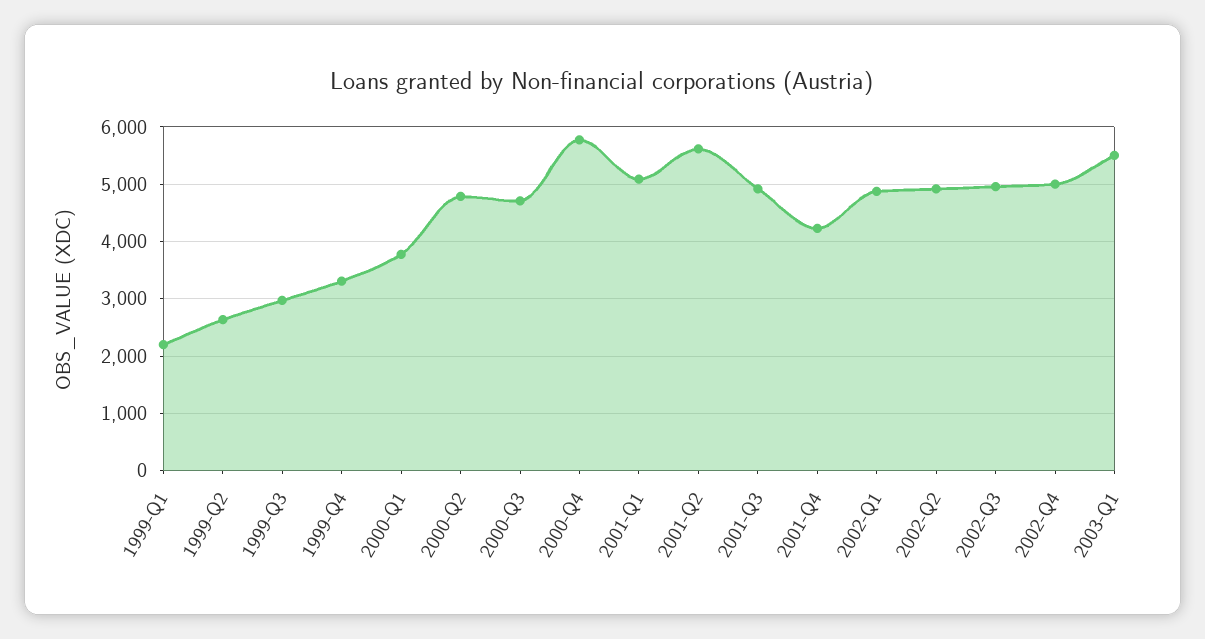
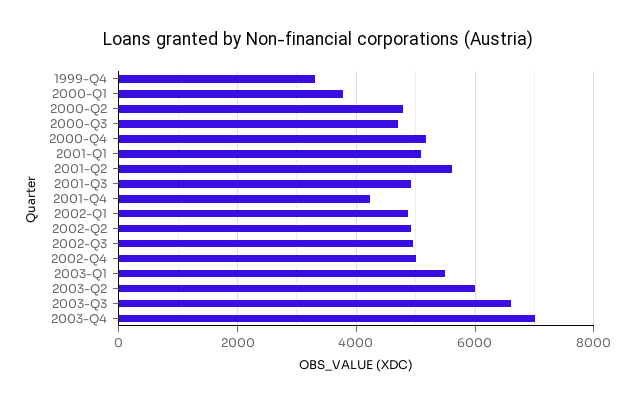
1999-Q1: 2200 -> none
1999-Q2: 2600 -> none
1999-Q3: 3000 -> none
2000-Q4: 5800 -> 5200
2003-Q2: none -> 6000
2003-Q3: none -> 6600
2003-Q4: none -> 7000

